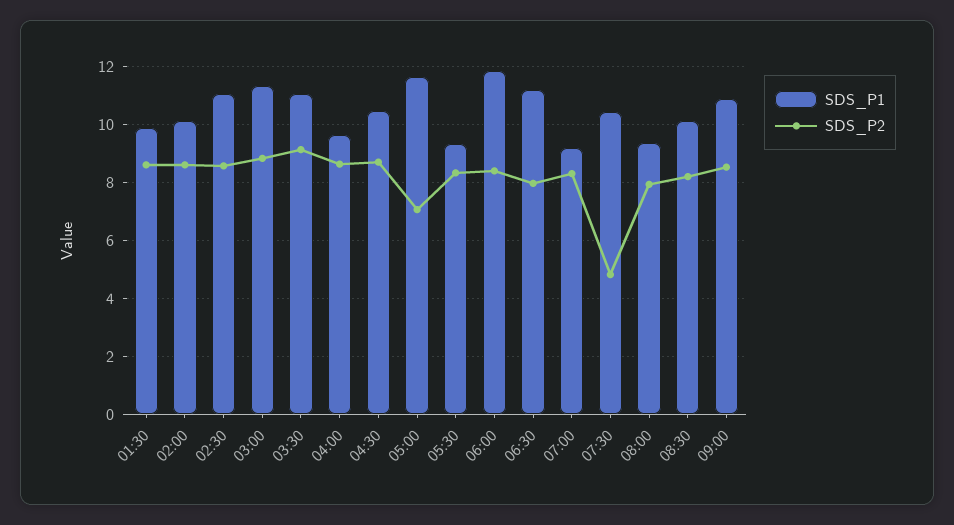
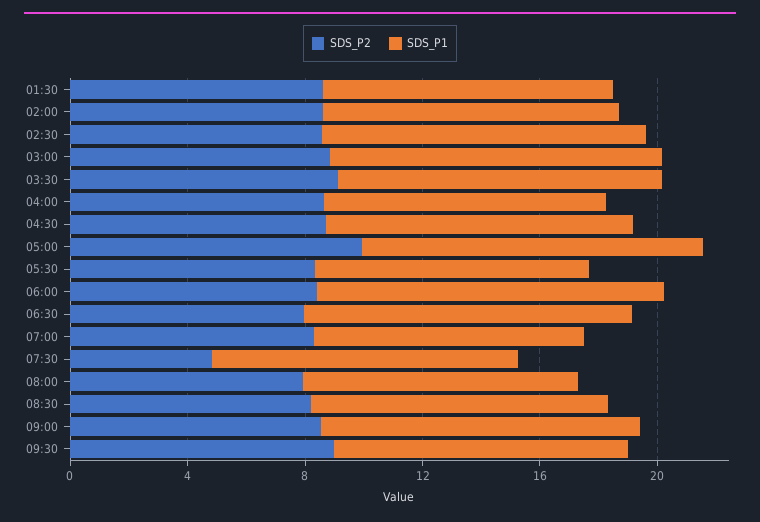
SDS_P2, 05:00: 7 -> 10
SDS_P2, 09:30: none -> 9
SDS_P1, 09:30: none -> 10

